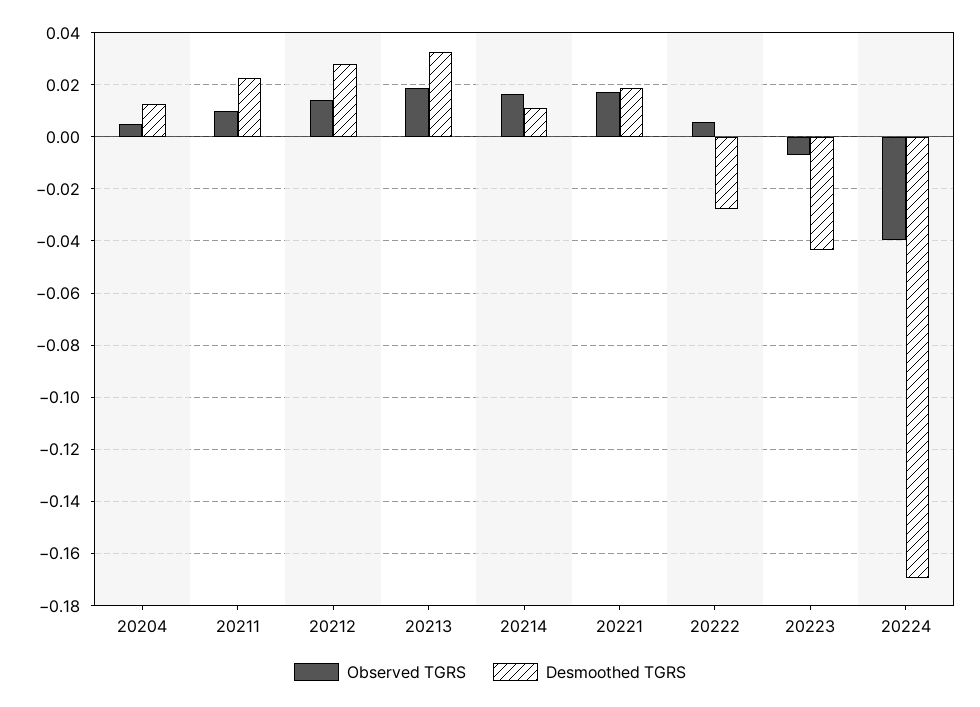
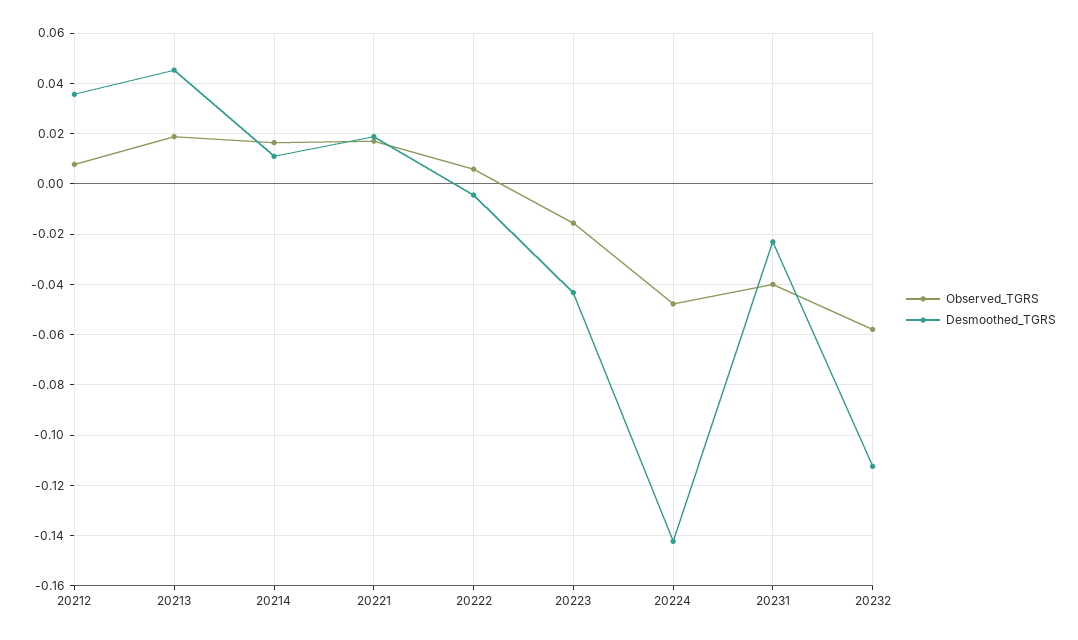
Observed TGRS, 20204: 0.005 -> none
Desmoothed TGRS, 20204: 0.0125 -> none
Observed TGRS, 20211: 0.01 -> none
Desmoothed TGRS, 20211: 0.0225 -> none
Observed TGRS, 20212: 0.015 -> 0.0075
Desmoothed TGRS, 20212: 0.0275 -> 0.035
Desmoothed TGRS, 20213: 0.0325 -> 0.045
Desmoothed TGRS, 20222: -0.0275 -> -0.005
Observed TGRS, 20223: -0.0075 -> -0.015
Observed TGRS, 20224: -0.04 -> -0.0475
Desmoothed TGRS, 20224: -0.17 -> -0.1425
Observed TGRS, 20231: none -> -0.04
Desmoothed TGRS, 20231: none -> -0.0225
Observed TGRS, 20232: none -> -0.0575
Desmoothed TGRS, 20232: none -> -0.1125

